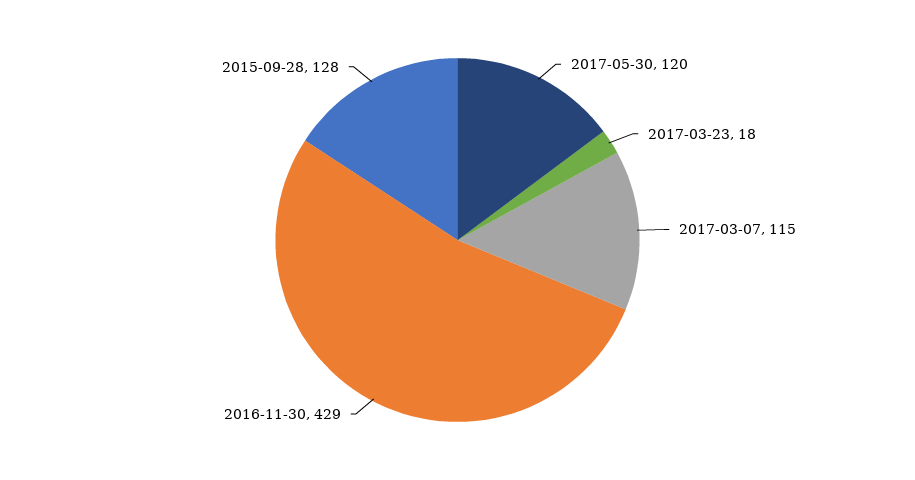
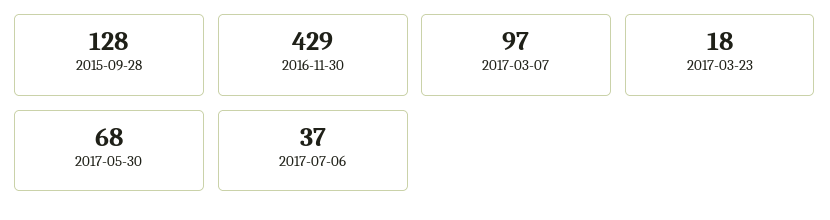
2017-05-30: 120 -> 68
2017-03-07: 115 -> 97
2017-07-06: none -> 37

